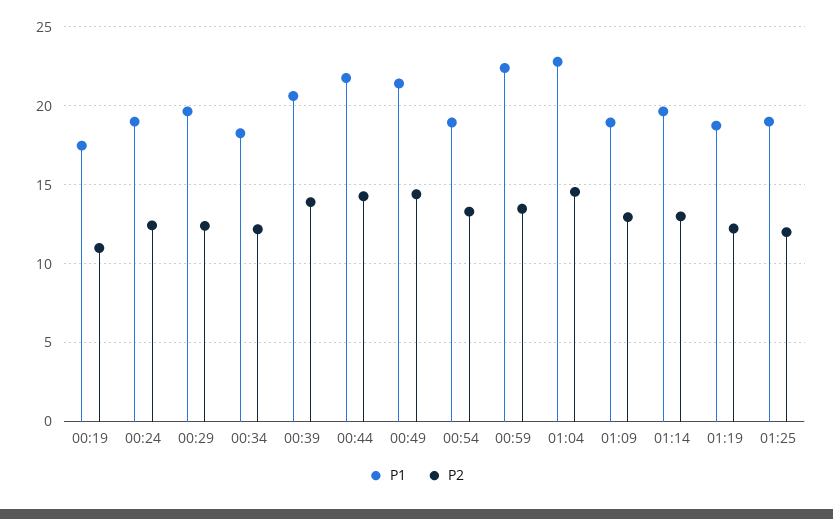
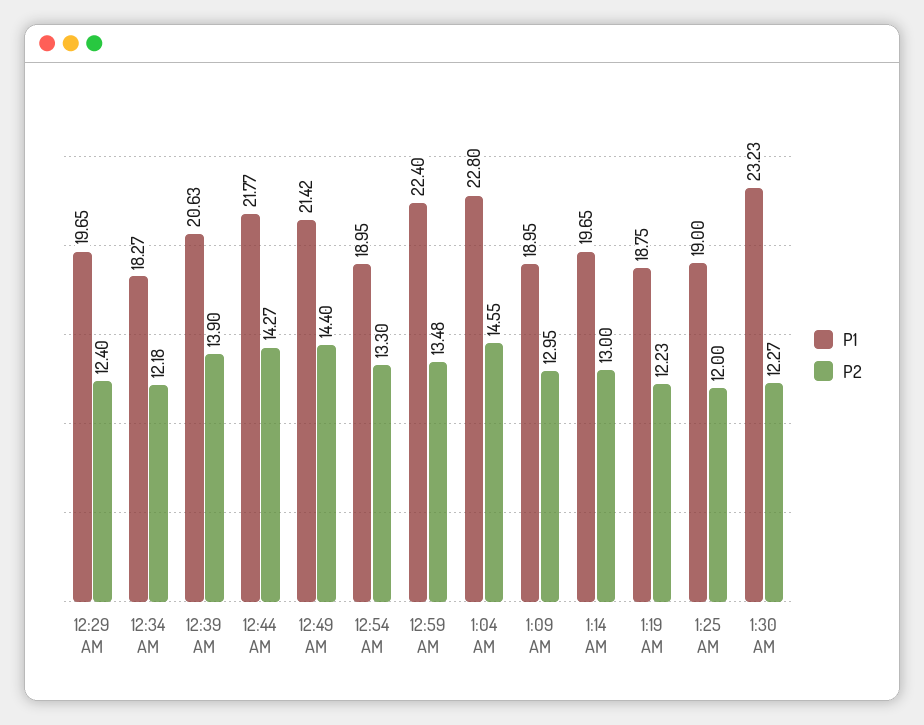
P1, 00:19: 17.5 -> none
P2, 00:19: 11 -> none
P1, 00:24: 19 -> none
P2, 00:24: 12.5 -> none
P1, 1:30 AM: none -> 23.23
P2, 1:30 AM: none -> 12.27

